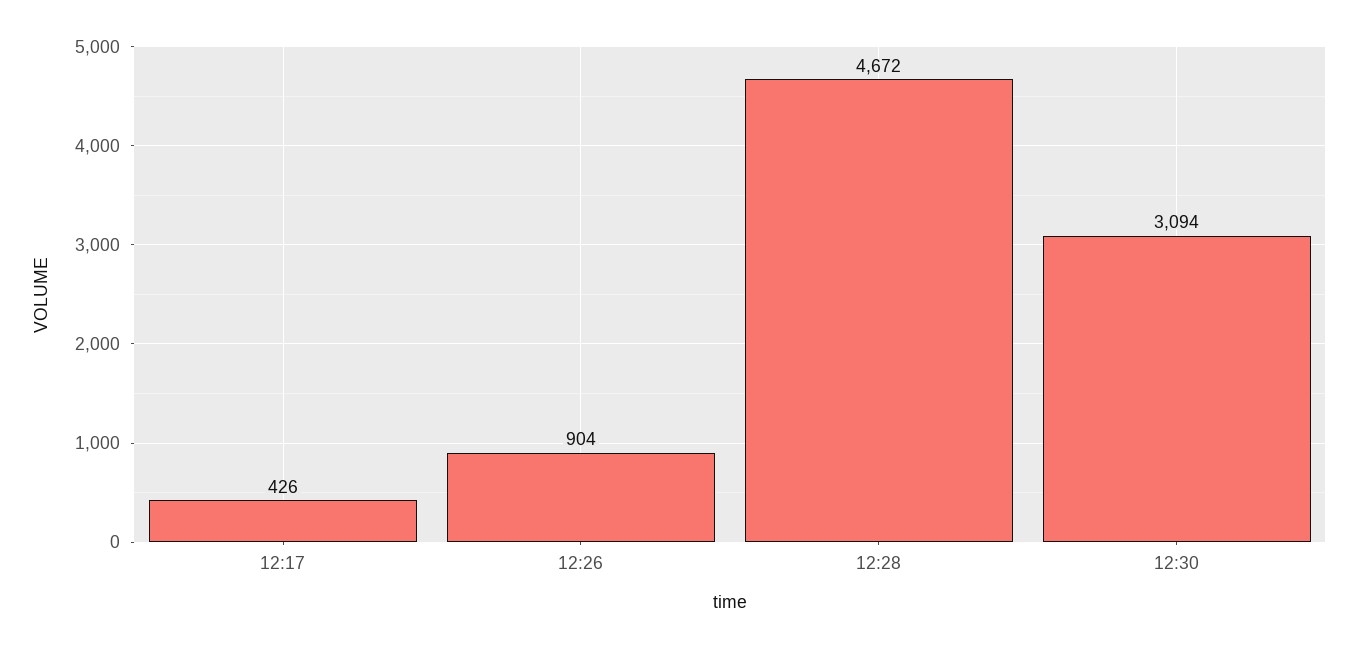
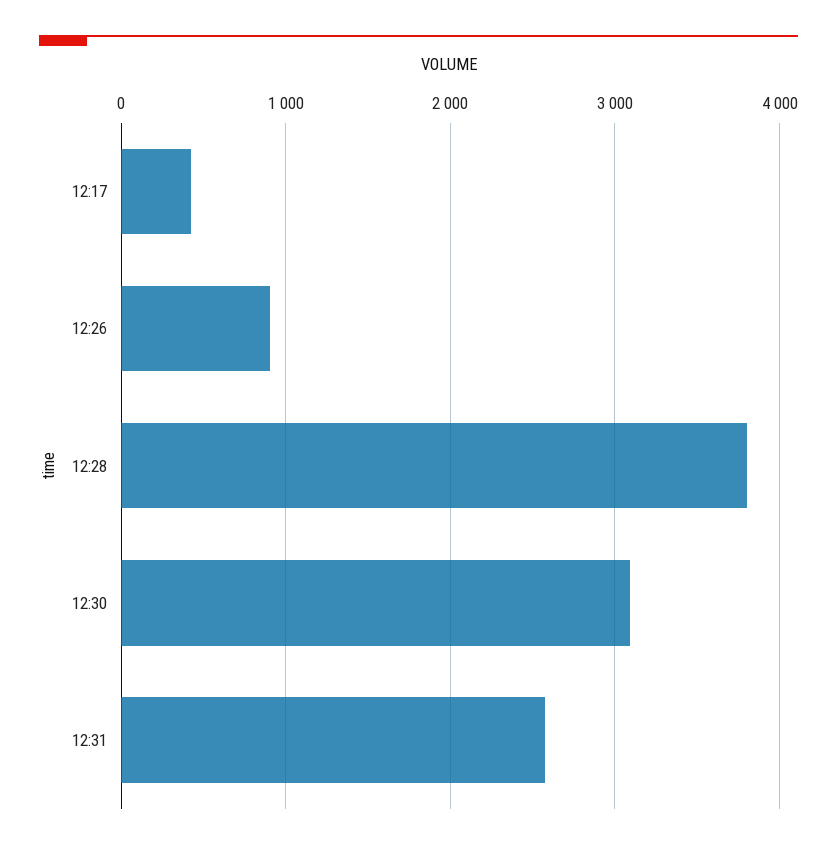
12:28: 4672 -> 3800
12:31: none -> 2600

